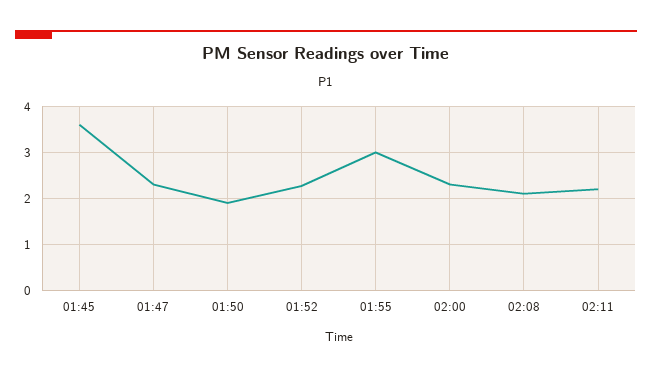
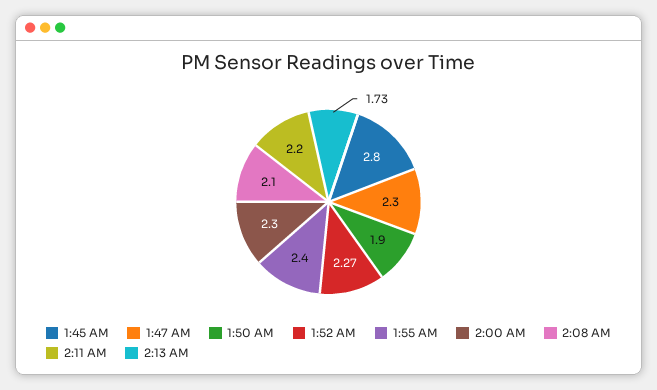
01:45: 3.6 -> 2.8
01:55: 3 -> 2.4
2:13 AM: none -> 1.73

